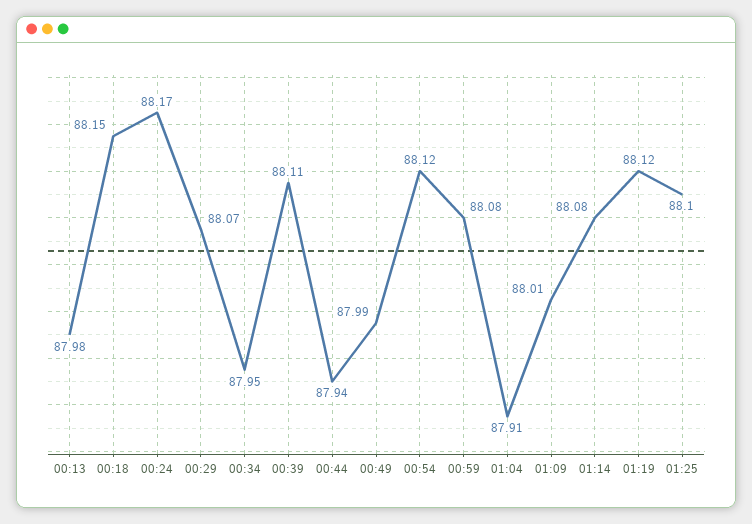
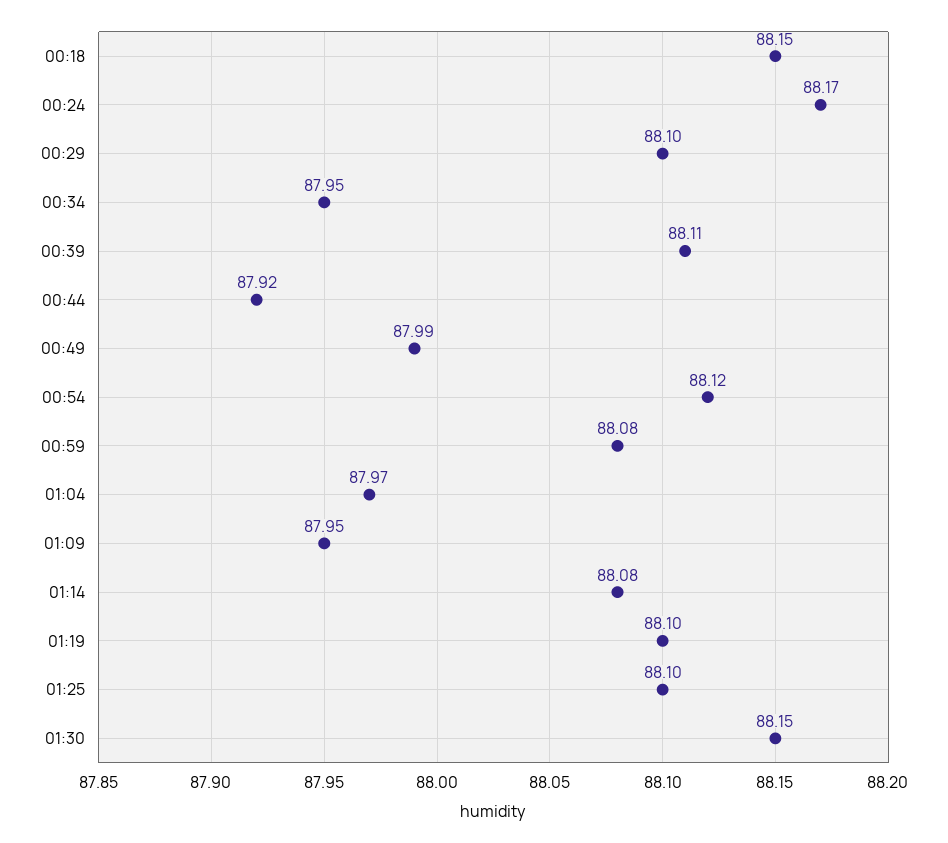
00:13: 87.98 -> none
00:29: 88.07 -> 88.1
00:44: 87.94 -> 87.92
01:04: 87.91 -> 87.97
01:09: 88.01 -> 87.95
01:19: 88.12 -> 88.1
01:30: none -> 88.15

